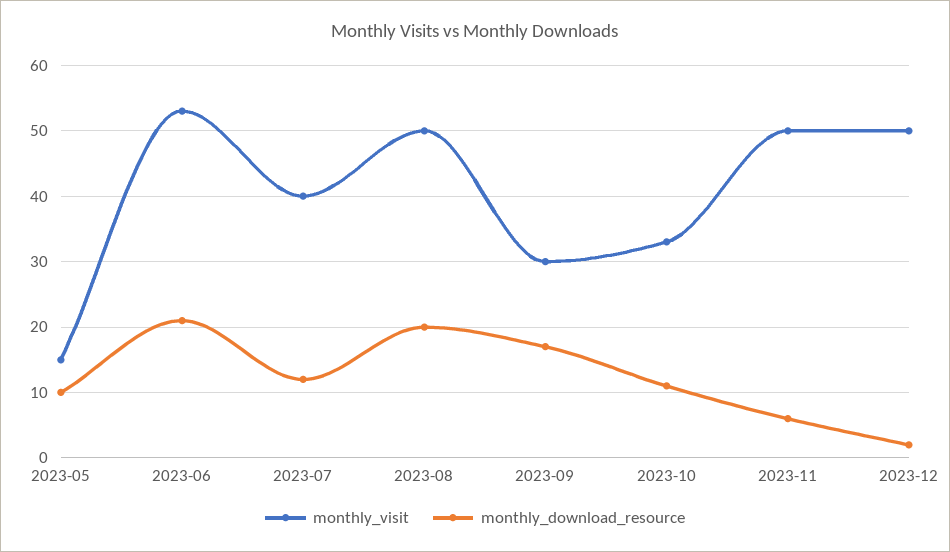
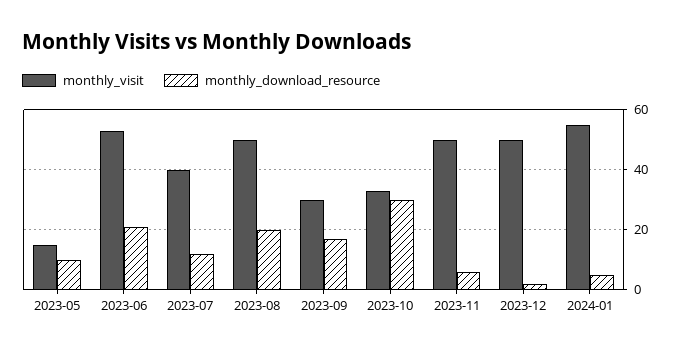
monthly_download_resource, 2023-10: 11 -> 30
monthly_visit, 2024-01: none -> 55
monthly_download_resource, 2024-01: none -> 5

